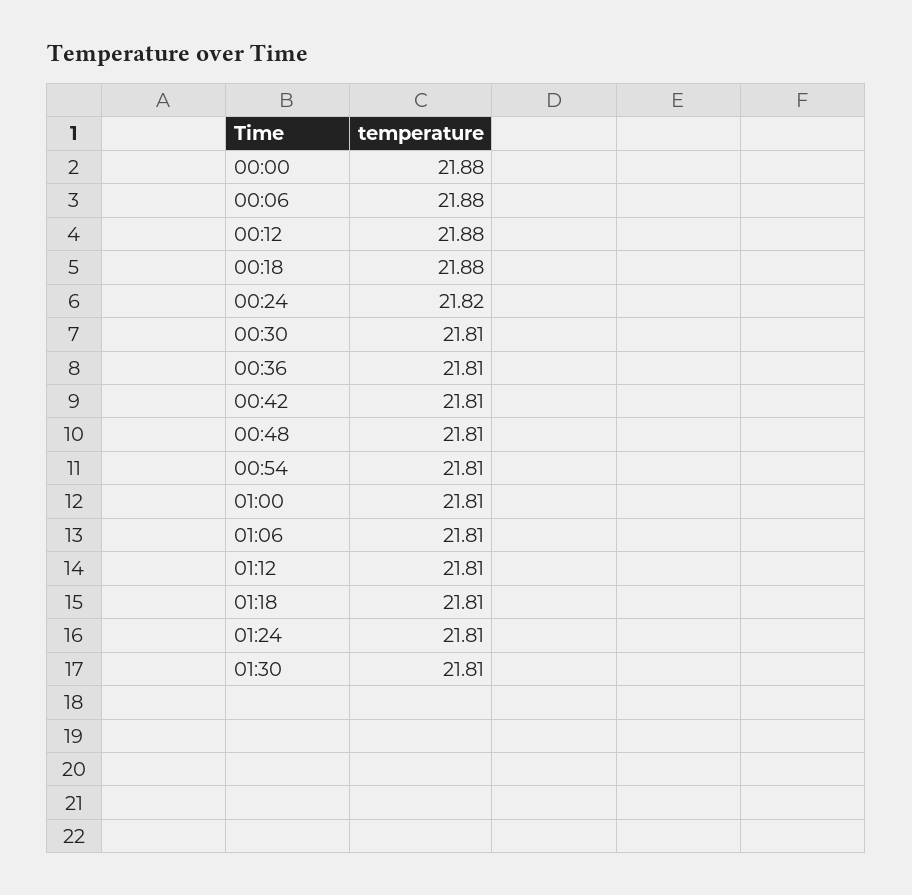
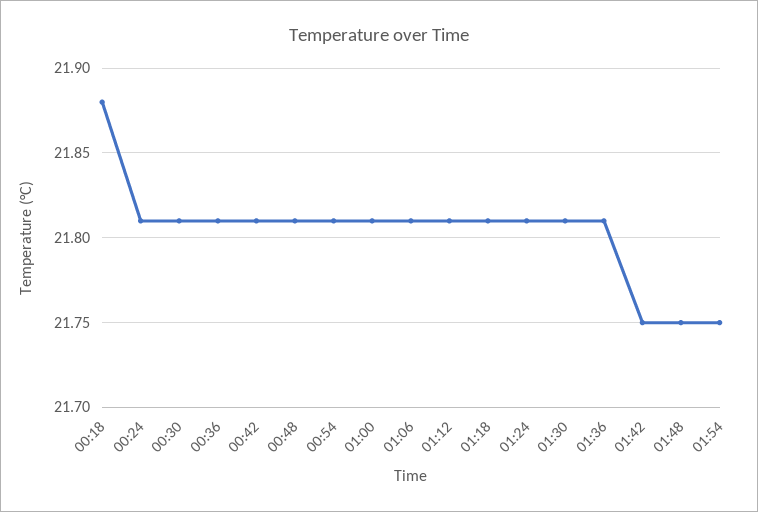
00:00: 21.88 -> none
00:06: 21.88 -> none
00:12: 21.88 -> none
00:24: 21.82 -> 21.81
01:36: none -> 21.81
01:42: none -> 21.75
01:48: none -> 21.75
01:54: none -> 21.75

